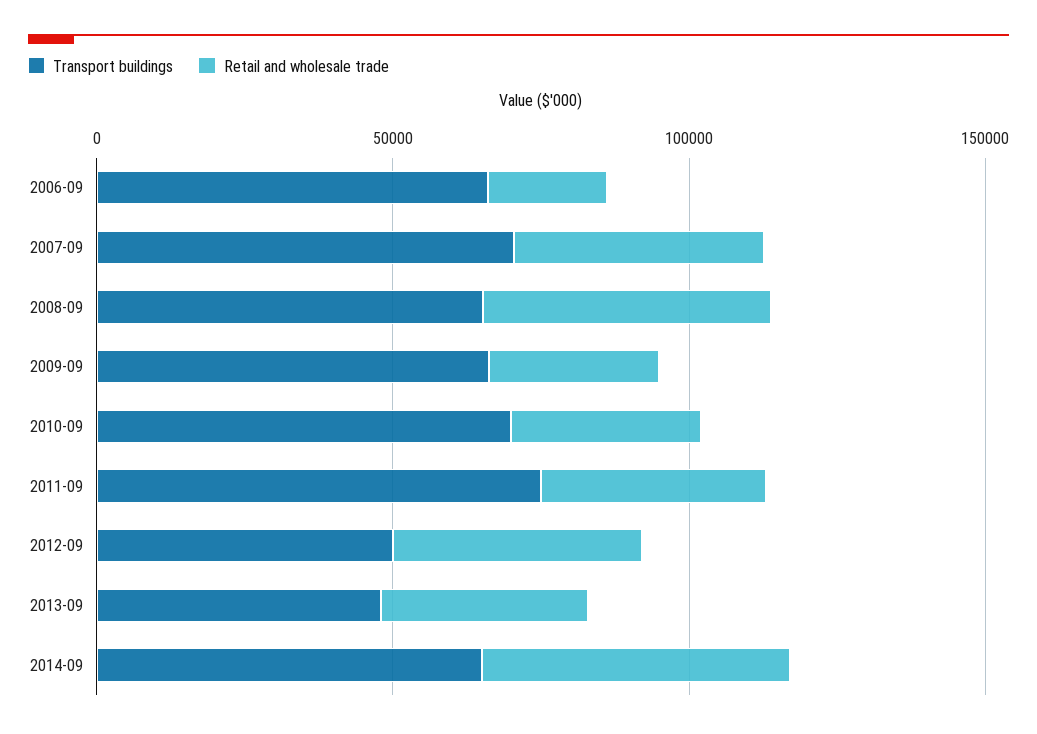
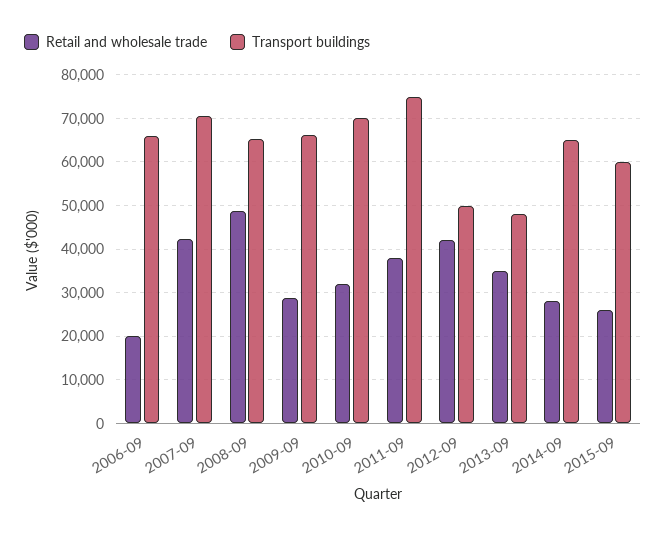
Retail and wholesale trade, 2014-09: 50000 -> 28000
Retail and wholesale trade, 2015-09: none -> 26000
Transport buildings, 2015-09: none -> 60000

